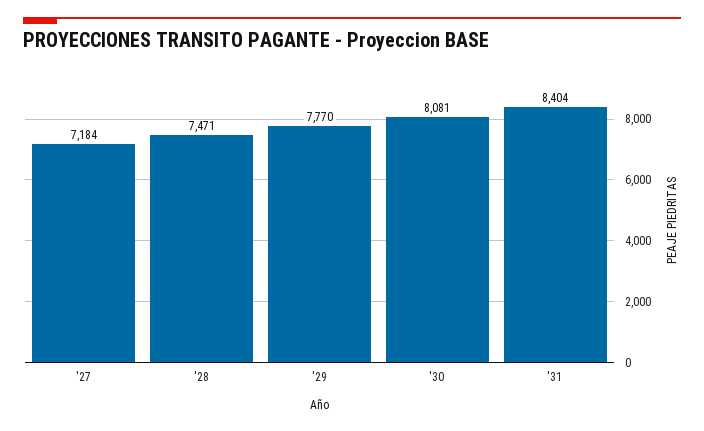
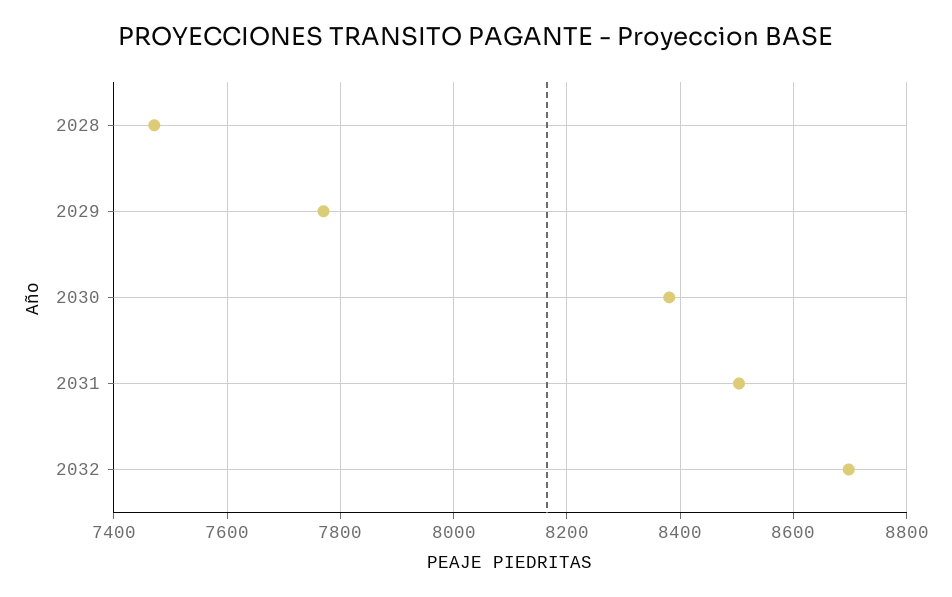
'27: 7184 -> none
'30: 8081 -> 8380
'31: 8404 -> 8500
2032: none -> 8700

